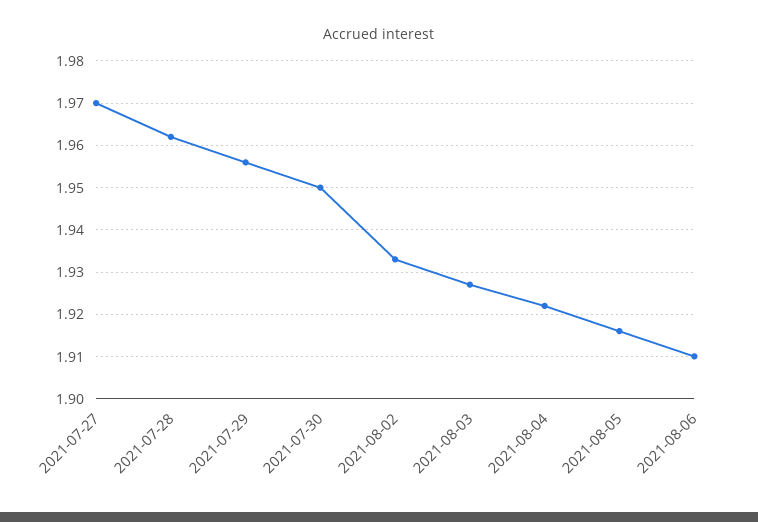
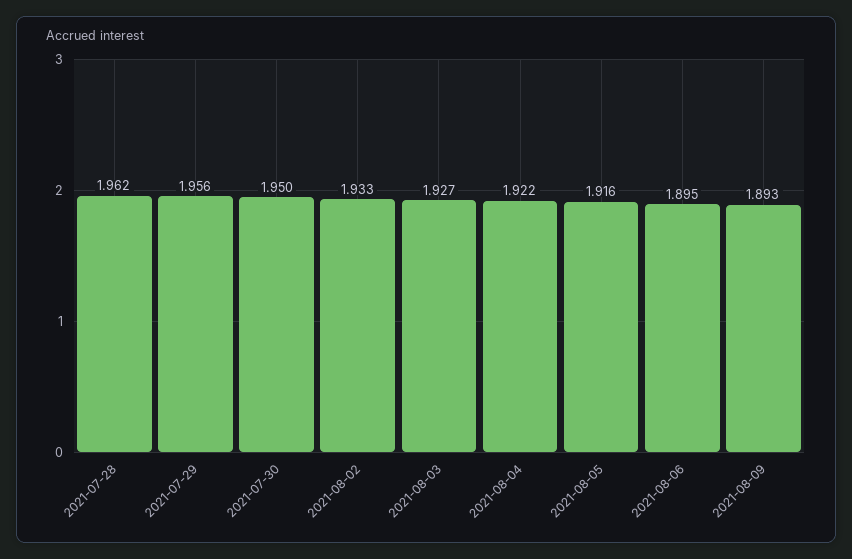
2021-07-27: 1.97 -> none
2021-08-06: 1.91 -> 1.895
2021-08-09: none -> 1.893

